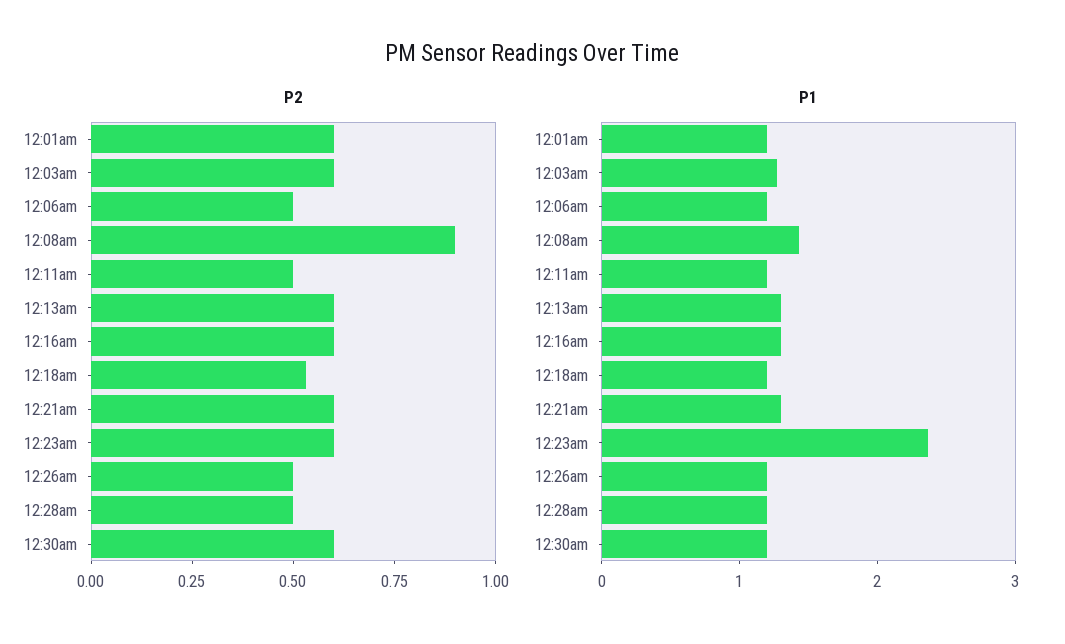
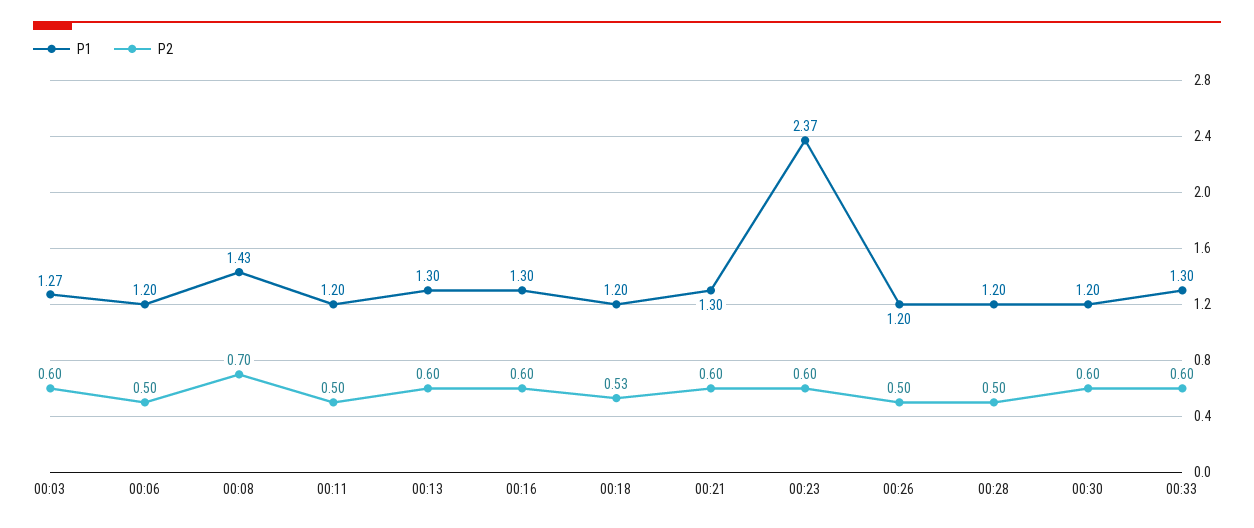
P2, 12:01am: 0.6 -> none
P2, 12:08am: 0.9 -> 0.7
P1, 12:01am: 1.2 -> none
P1, 00:33: none -> 1.3
P2, 00:33: none -> 0.6

